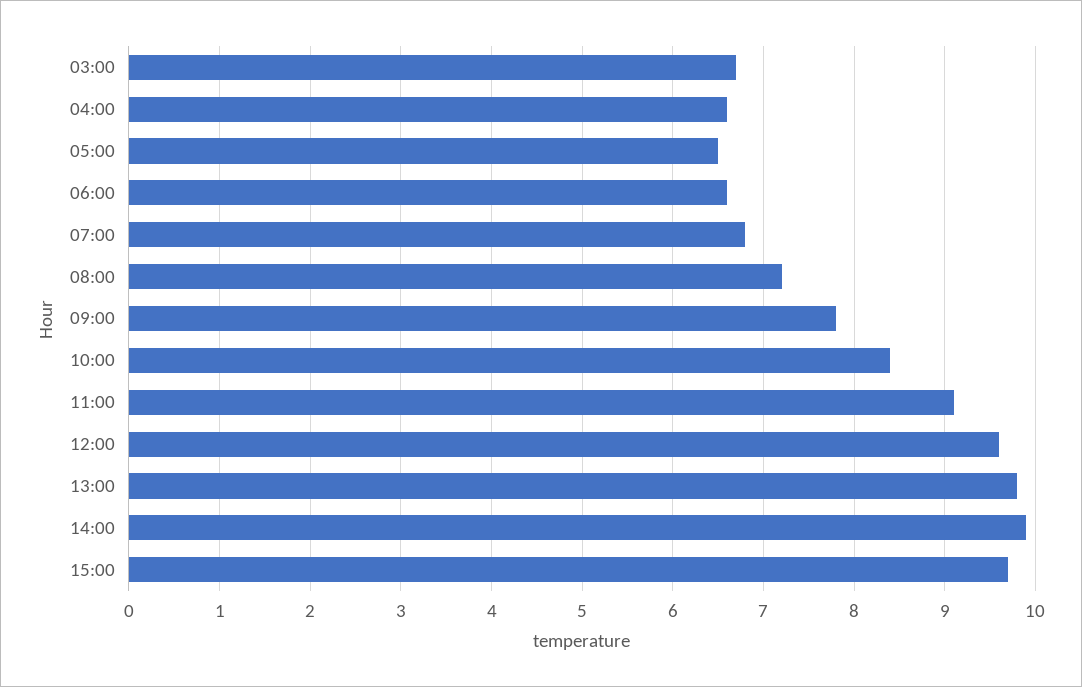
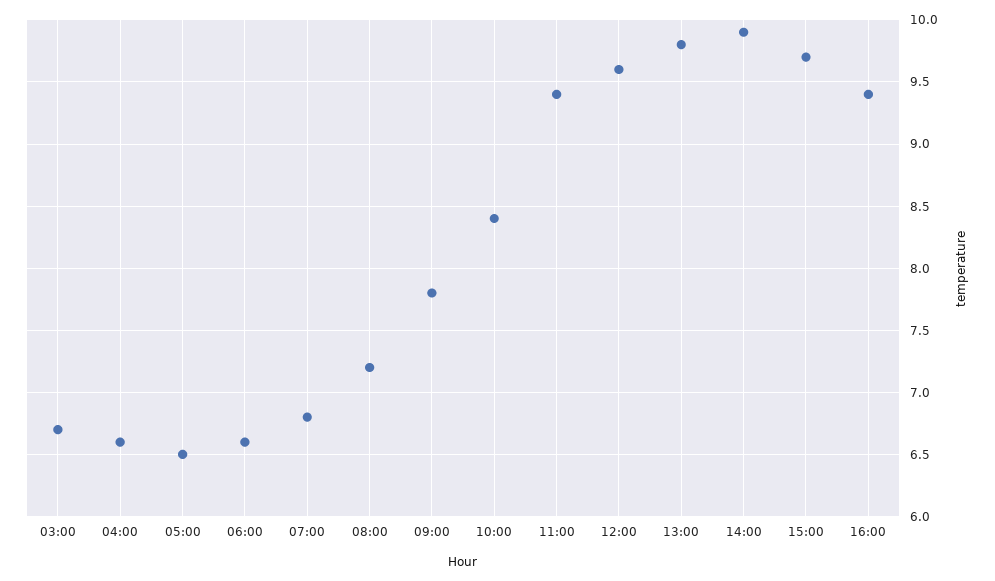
11:00: 9.1 -> 9.4
16:00: none -> 9.4

